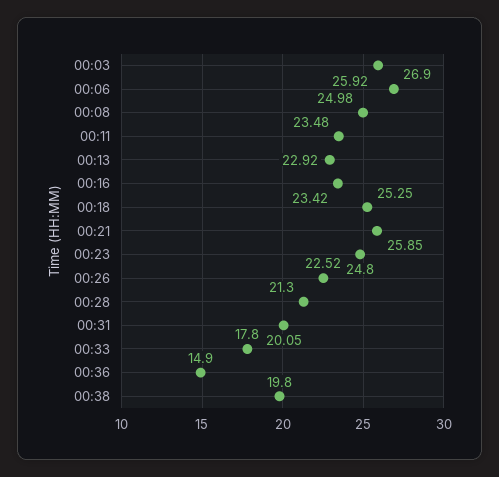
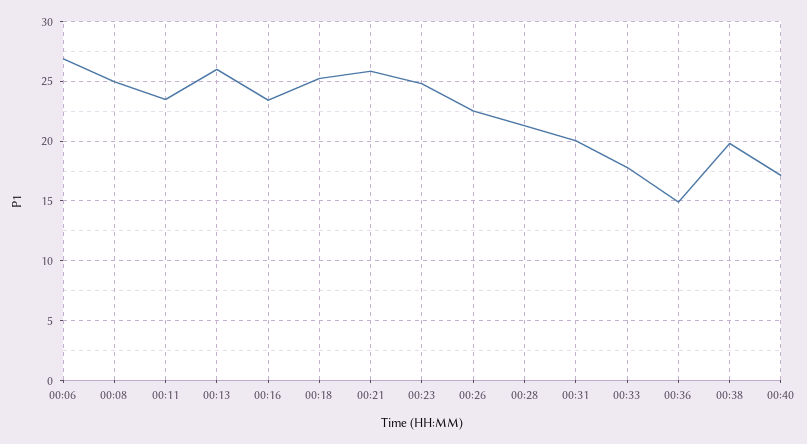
00:03: 25.92 -> none
00:13: 22.92 -> 26
00:40: none -> 17

